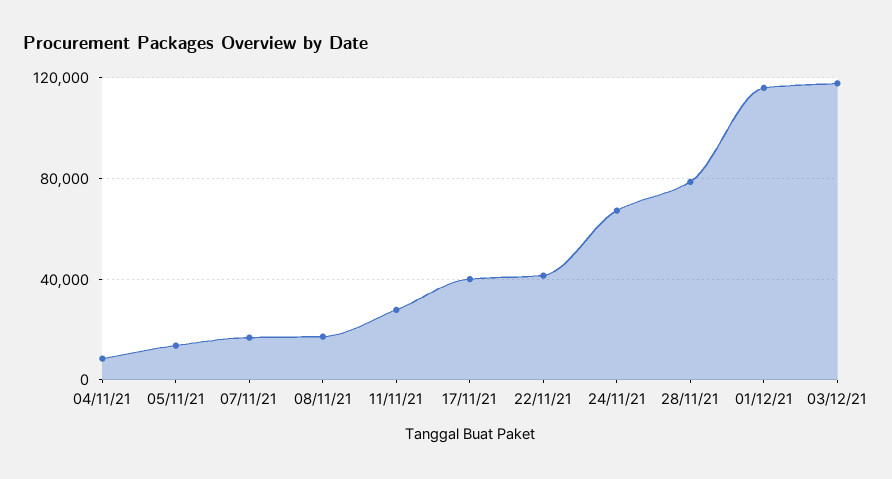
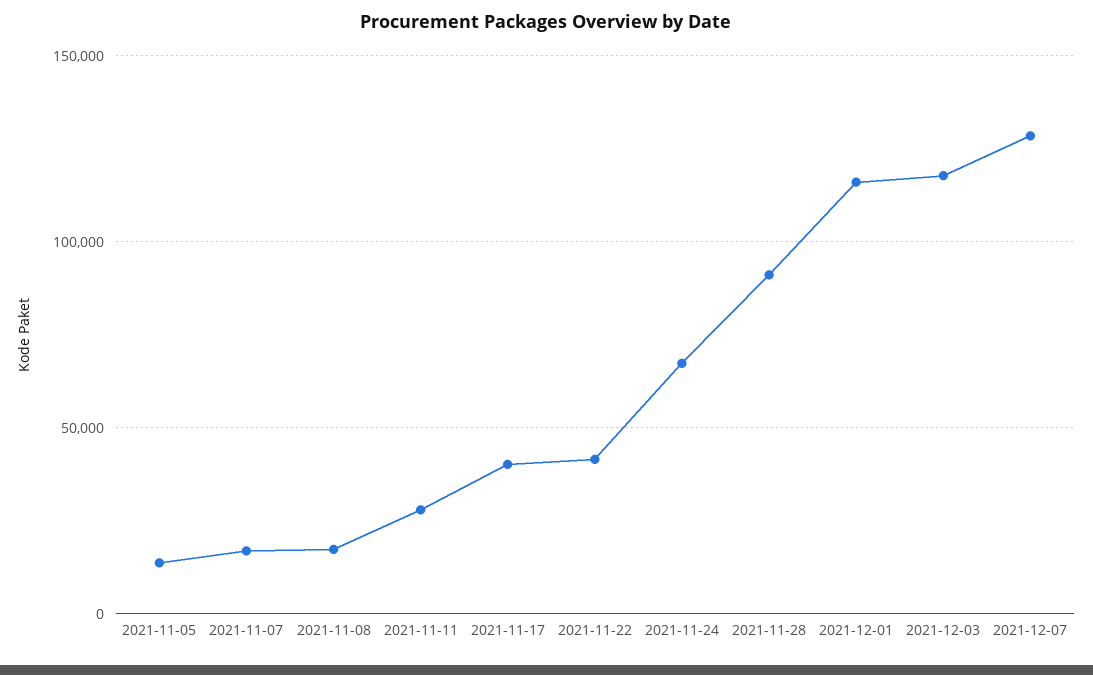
04/11/21: 10000 -> none
28/11/21: 80000 -> 90000
2021-12-07: none -> 130000

